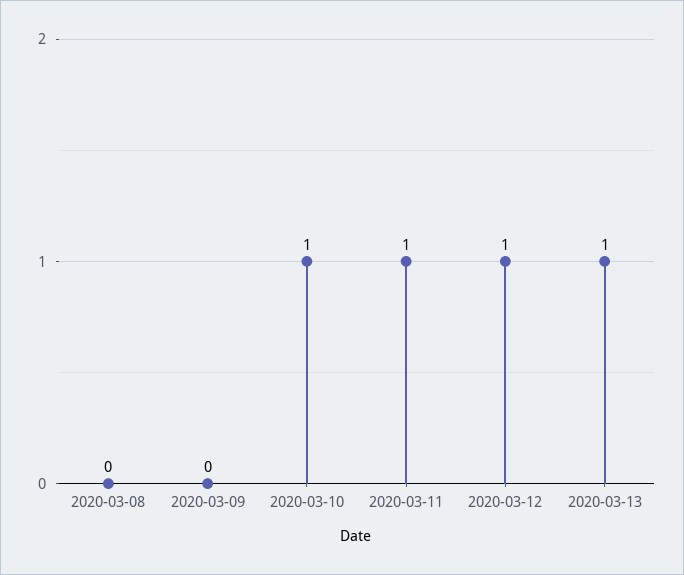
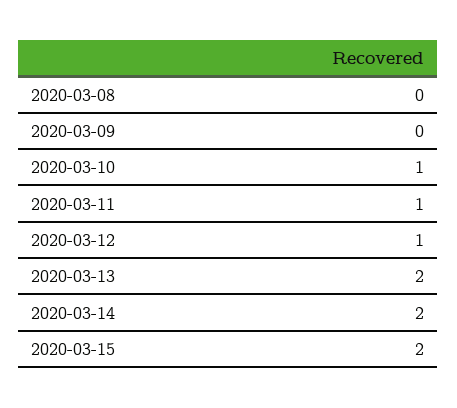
2020-03-13: 1 -> 2
2020-03-14: none -> 2
2020-03-15: none -> 2

